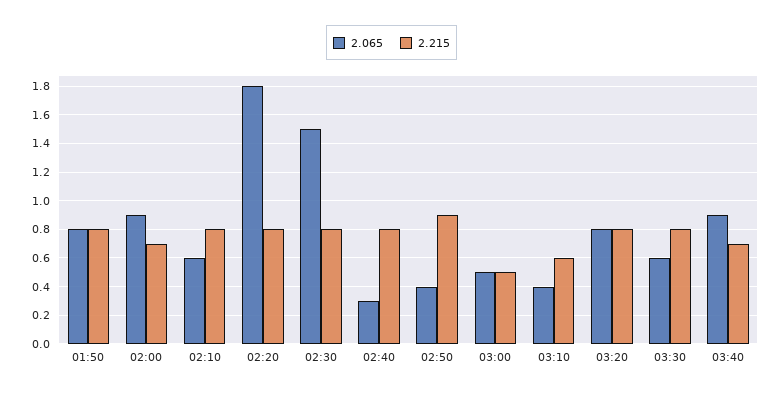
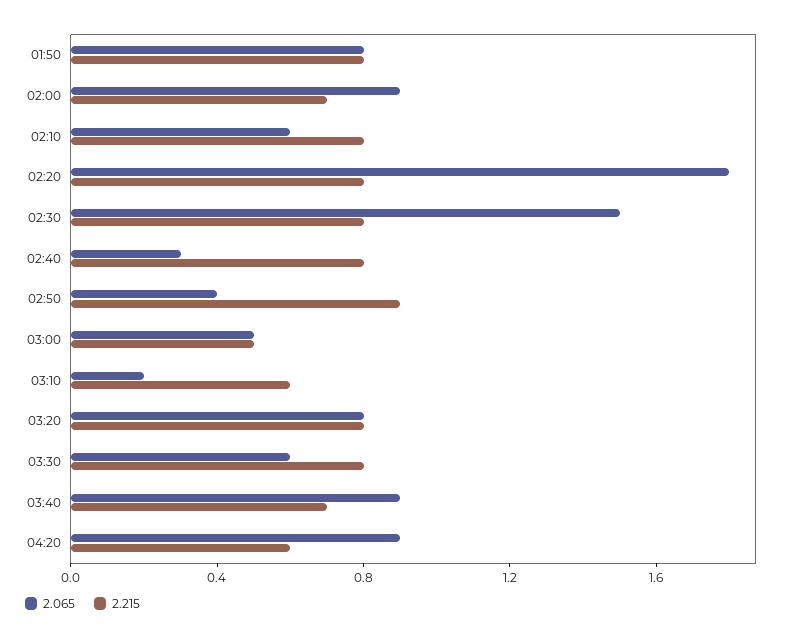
2.065, 03:10: 0.4 -> 0.2
2.065, 04:20: none -> 0.9
2.215, 04:20: none -> 0.6

